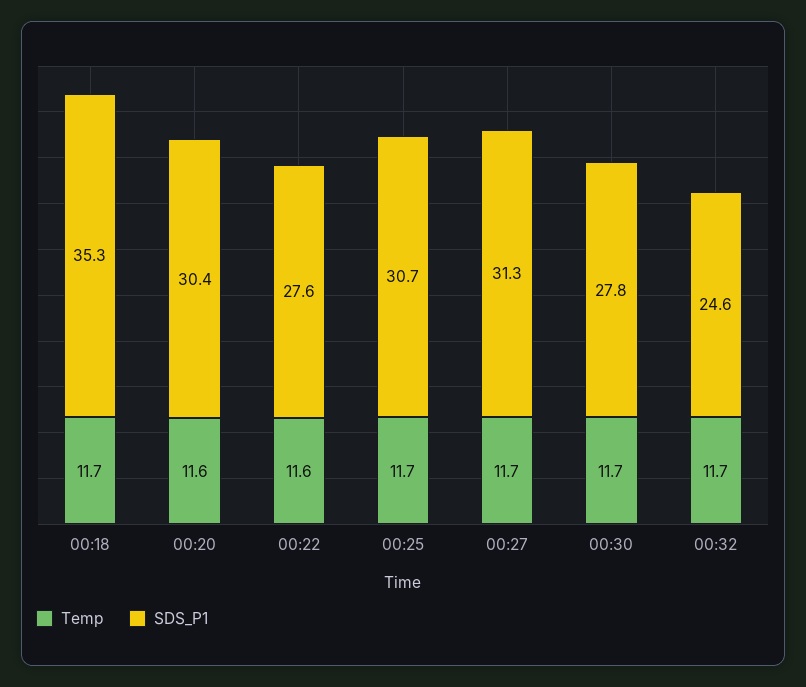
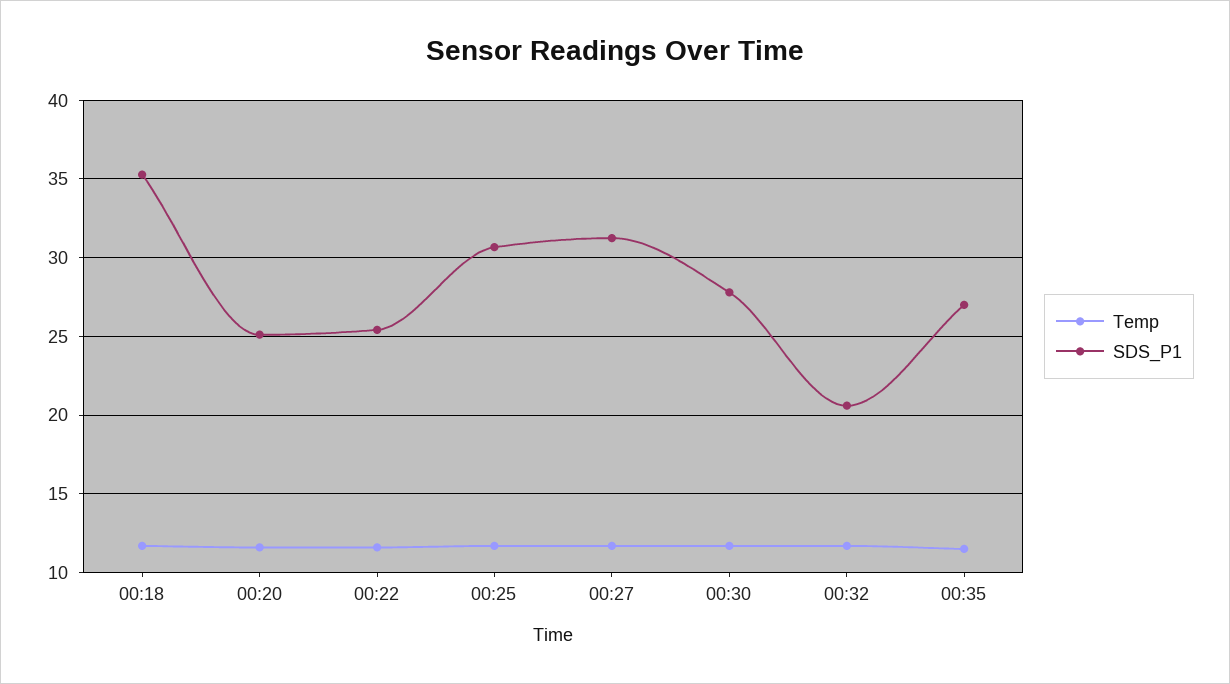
SDS_P1, 00:20: 30.4 -> 25
SDS_P1, 00:22: 27.6 -> 25.5
SDS_P1, 00:32: 24.6 -> 20.5
Temp, 00:35: none -> 11.5
SDS_P1, 00:35: none -> 27

